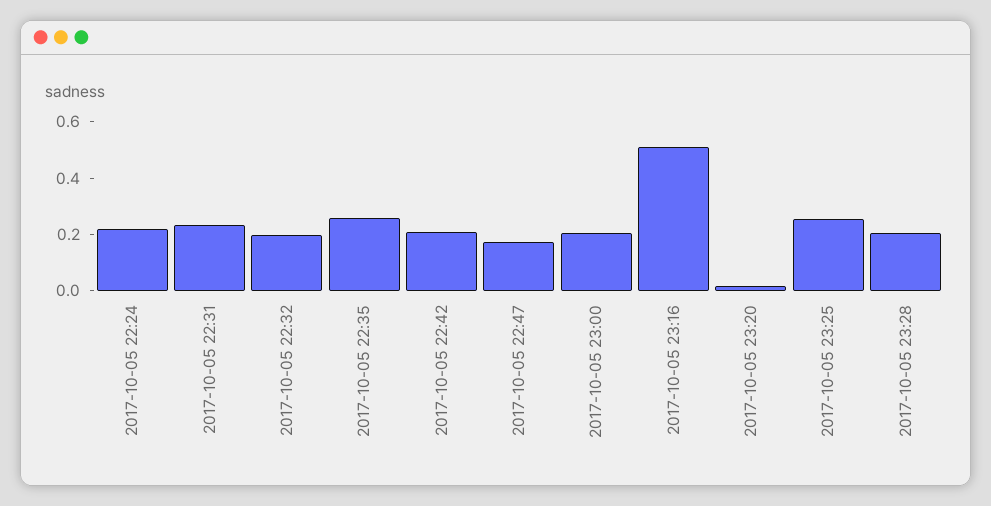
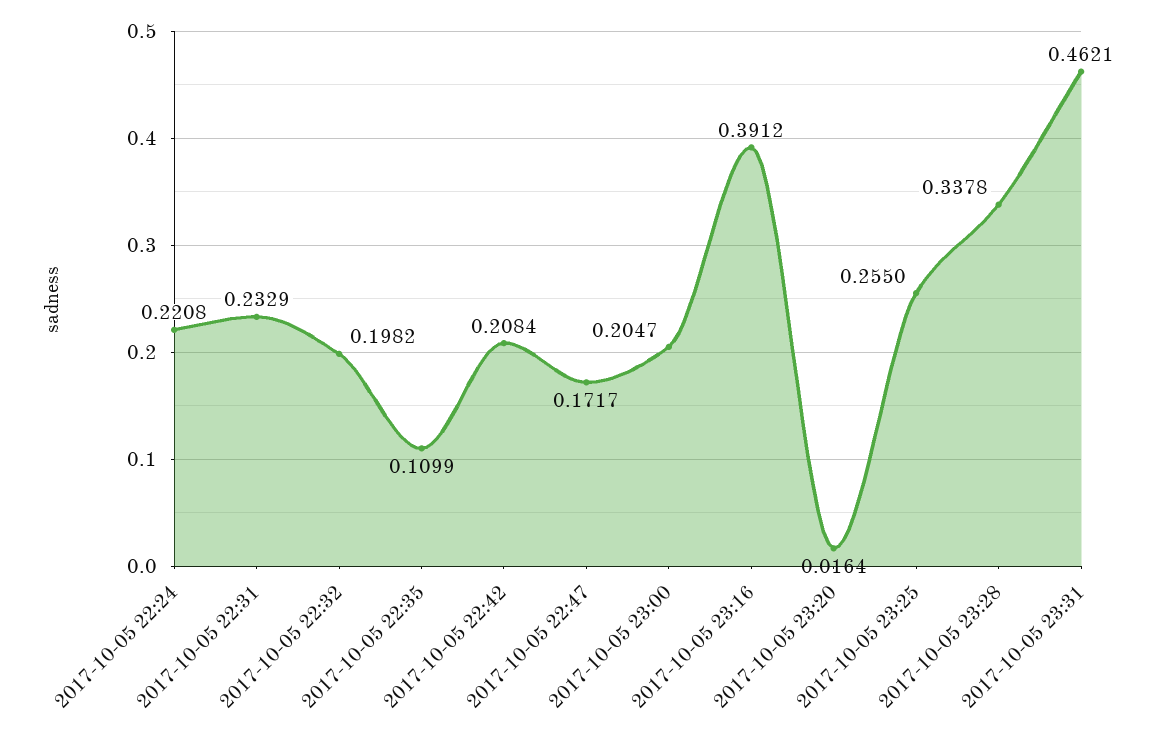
2017-10-05 22:35: 0.25 -> 0.1099
2017-10-05 23:16: 0.5 -> 0.3912
2017-10-05 23:28: 0.2 -> 0.3378
2017-10-05 23:31: none -> 0.4621

